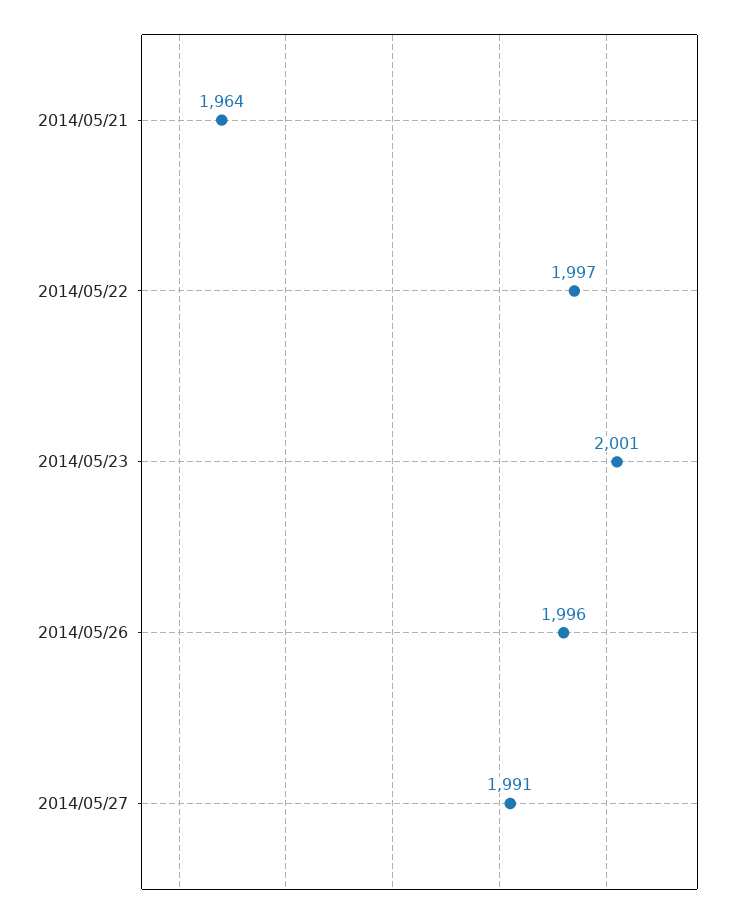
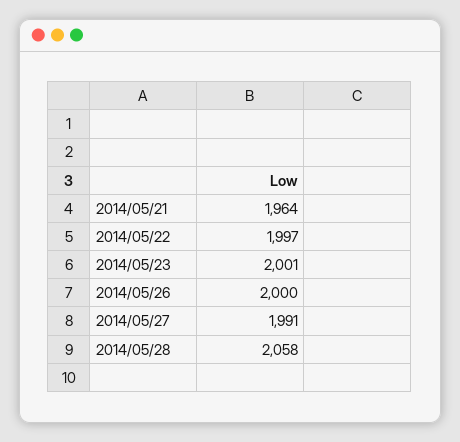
2014/05/26: 1996 -> 2000
2014/05/28: none -> 2058

